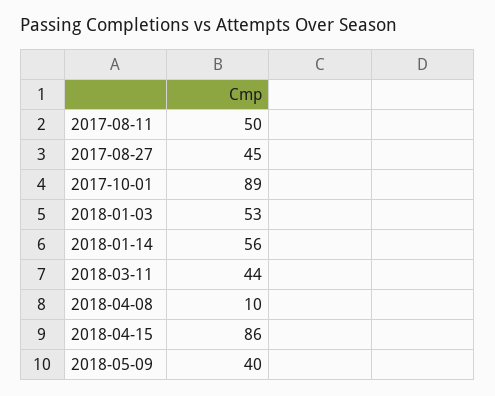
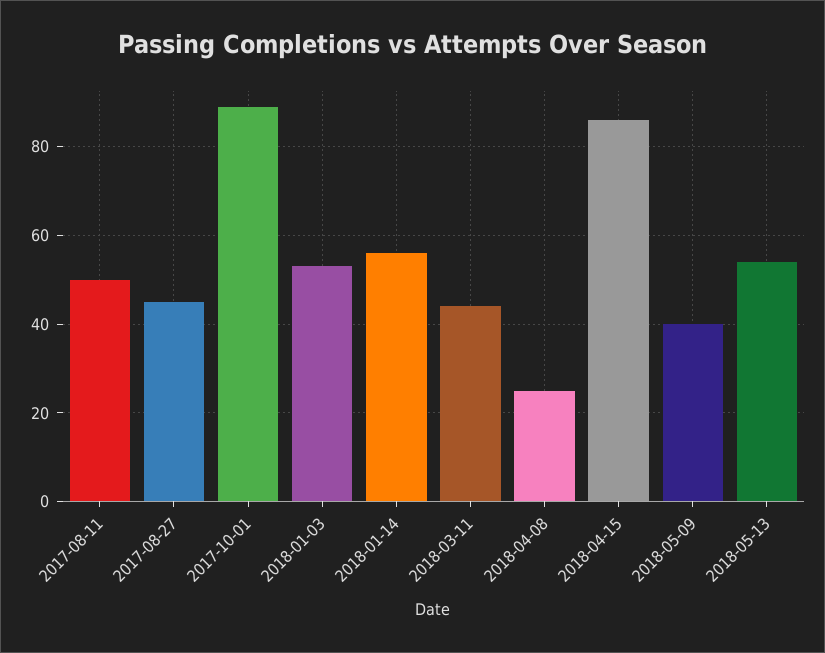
2018-04-08: 10 -> 25
2018-05-13: none -> 55

